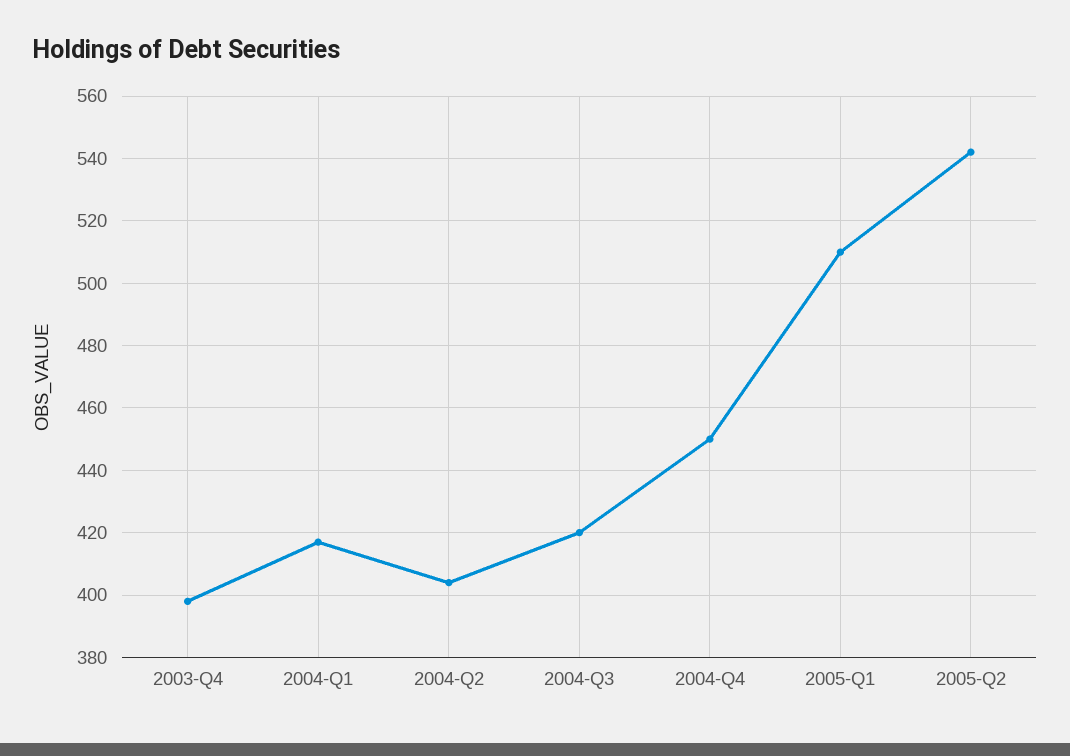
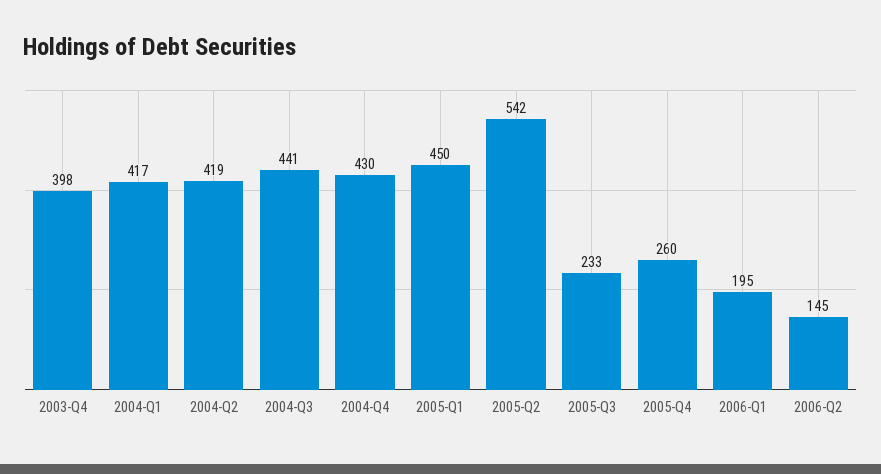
2004-Q2: 405 -> 419
2004-Q3: 420 -> 441
2004-Q4: 450 -> 430
2005-Q1: 510 -> 450
2005-Q3: none -> 233
2005-Q4: none -> 260
2006-Q1: none -> 195
2006-Q2: none -> 145

